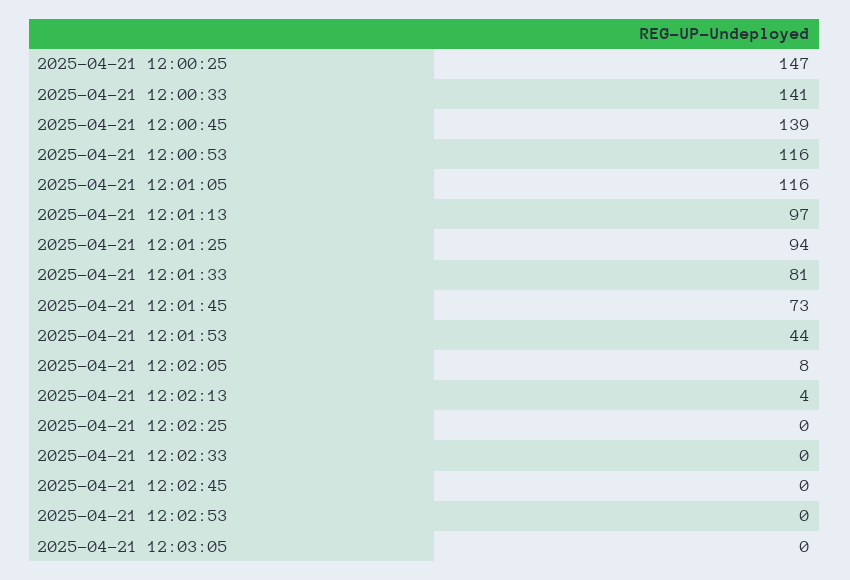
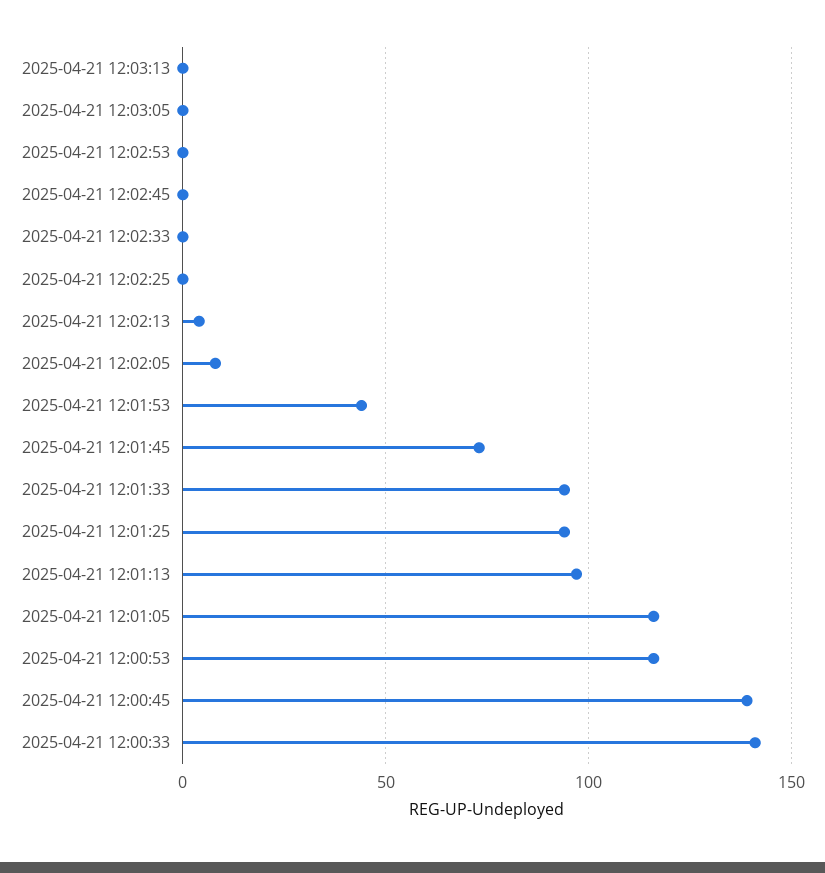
2025-04-21 12:00:25: 147 -> none
2025-04-21 12:01:33: 81 -> 95
2025-04-21 12:03:13: none -> 0

